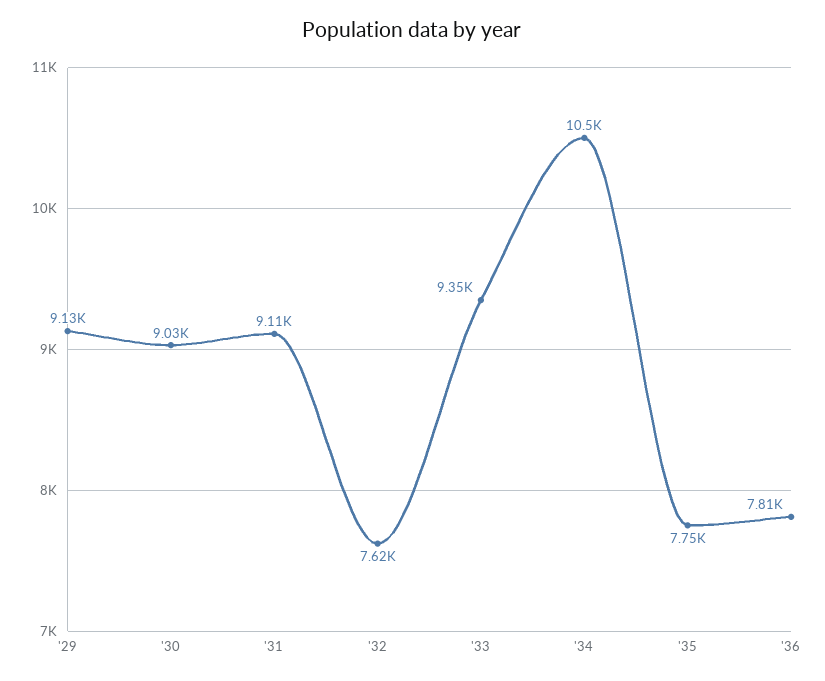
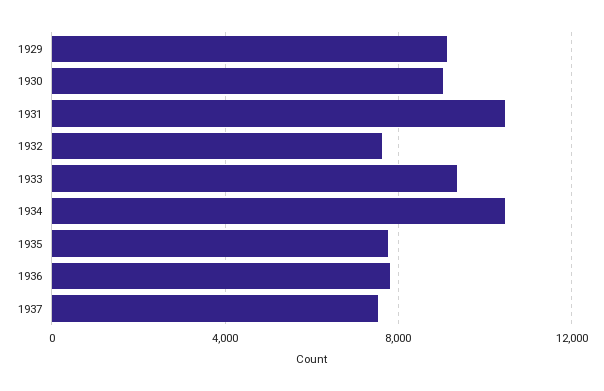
'31: 9110 -> 10500
1937: none -> 7500

